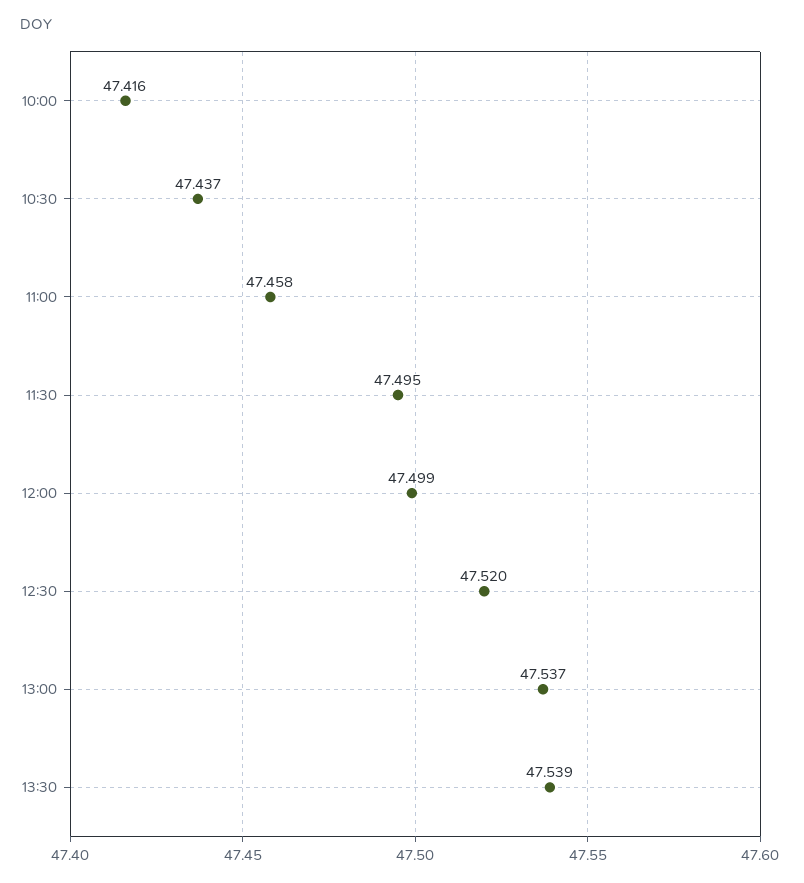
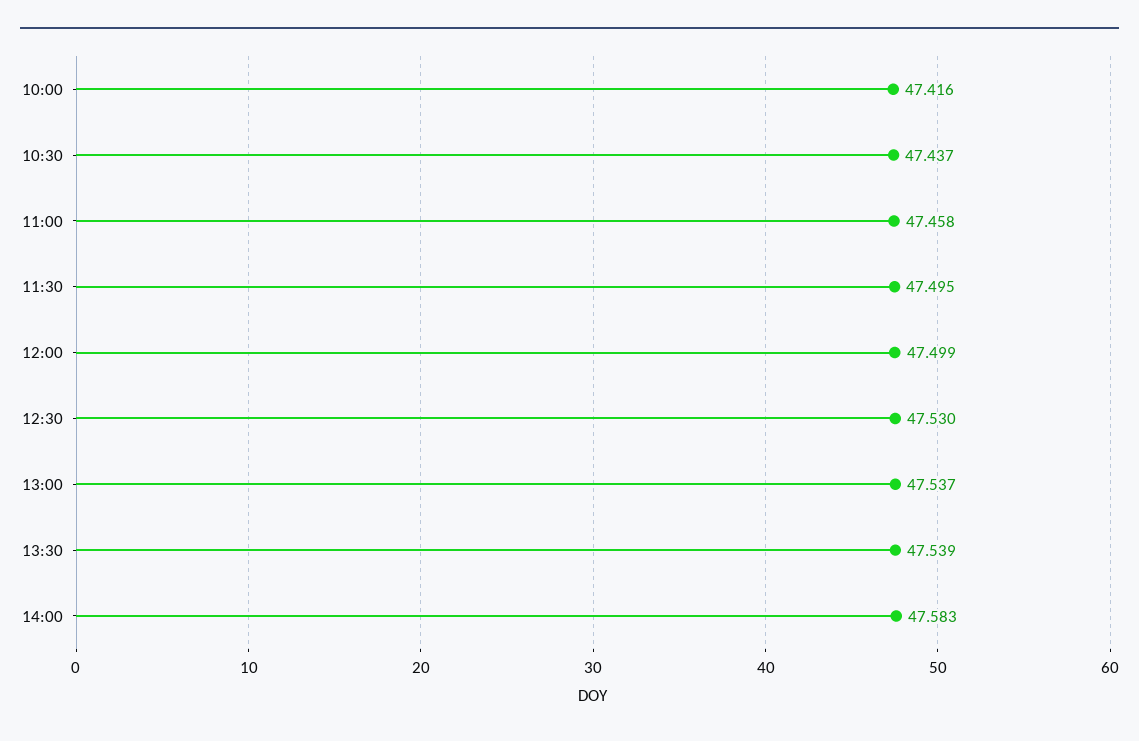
12:30: 47.52 -> 47.53
14:00: none -> 47.583

